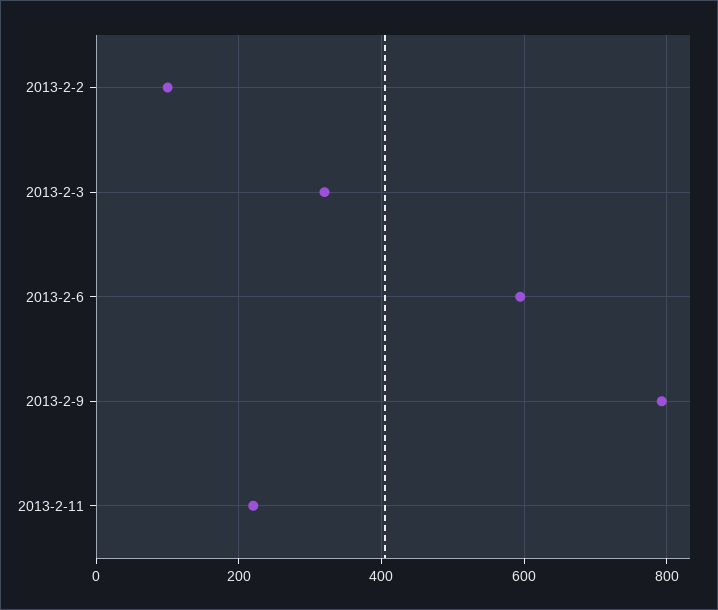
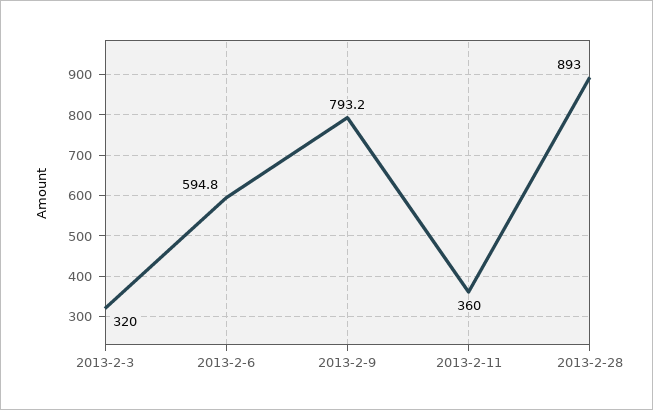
2013-2-2: 100 -> none
2013-2-11: 220 -> 360
2013-2-28: none -> 893

